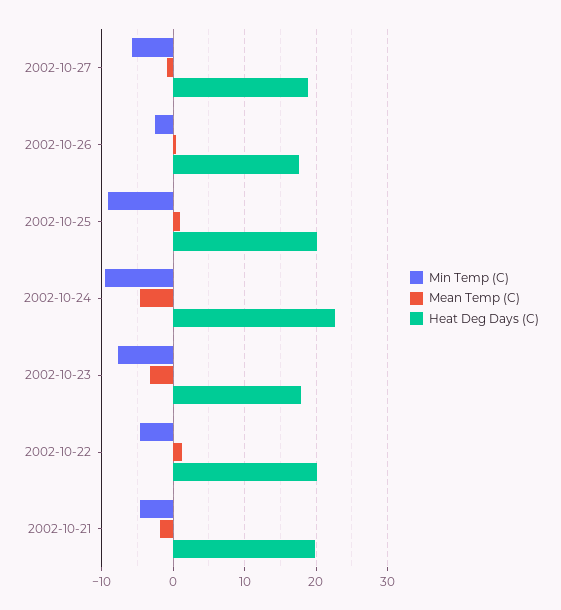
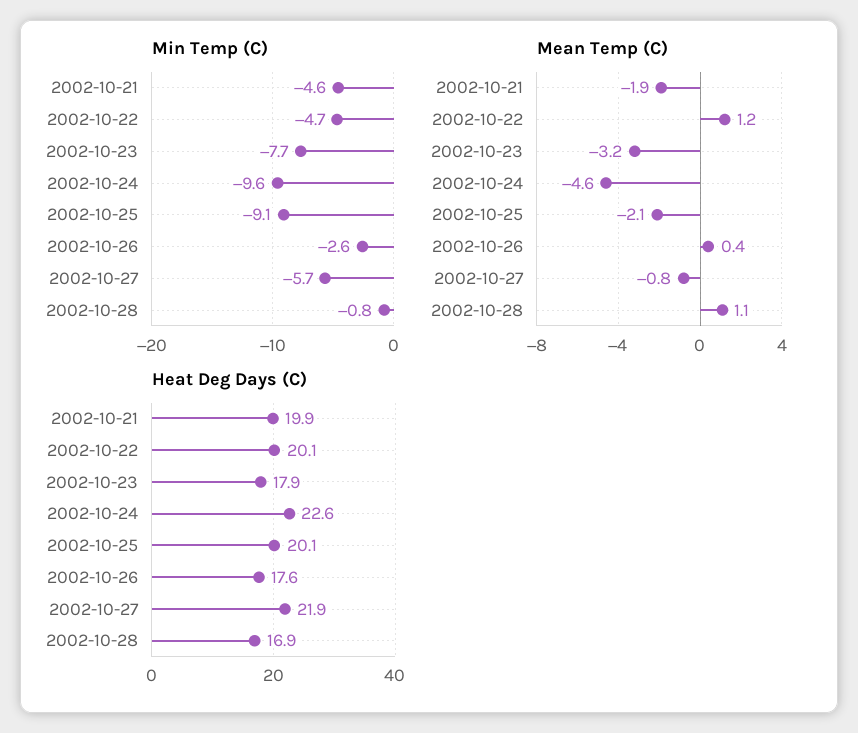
Heat Deg Days (C), 2002-10-27: 19 -> 21.9
Mean Temp (C), 2002-10-25: 1 -> -2.1
Min Temp (C), 2002-10-28: none -> -0.8
Mean Temp (C), 2002-10-28: none -> 1.1
Heat Deg Days (C), 2002-10-28: none -> 16.9

